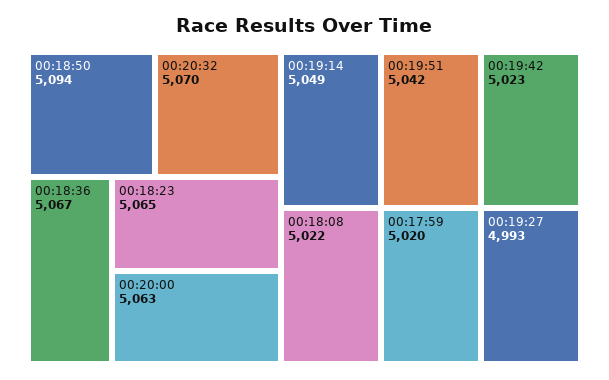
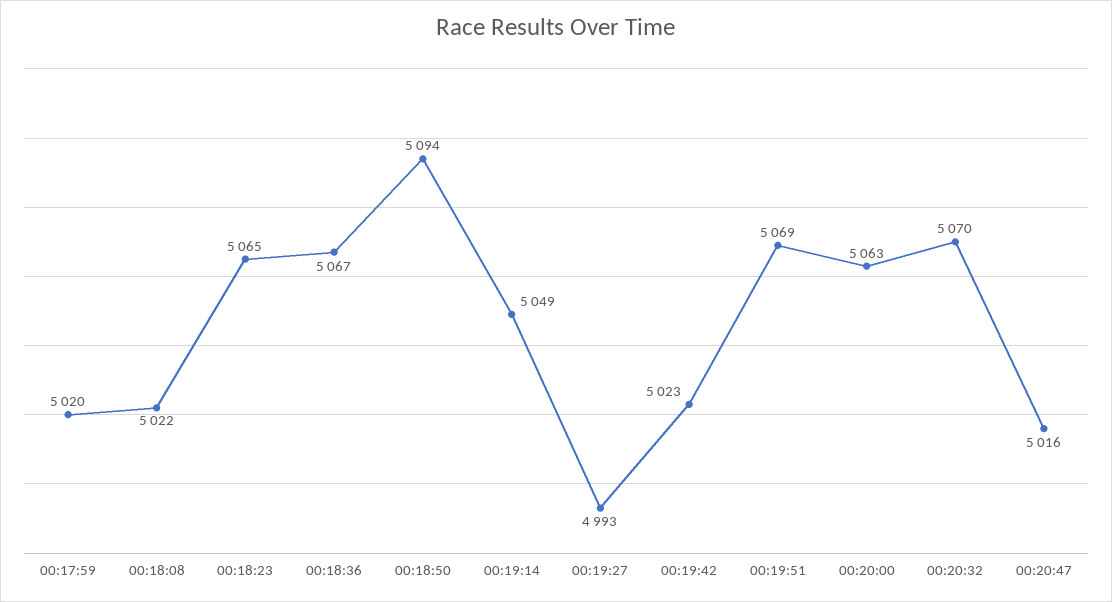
00:19:51: 5042 -> 5069
00:20:47: none -> 5016

